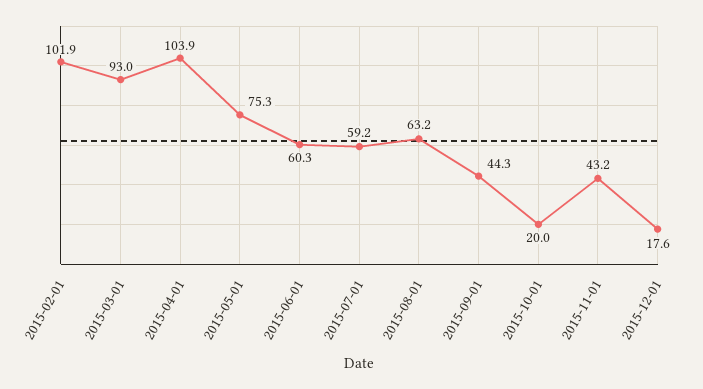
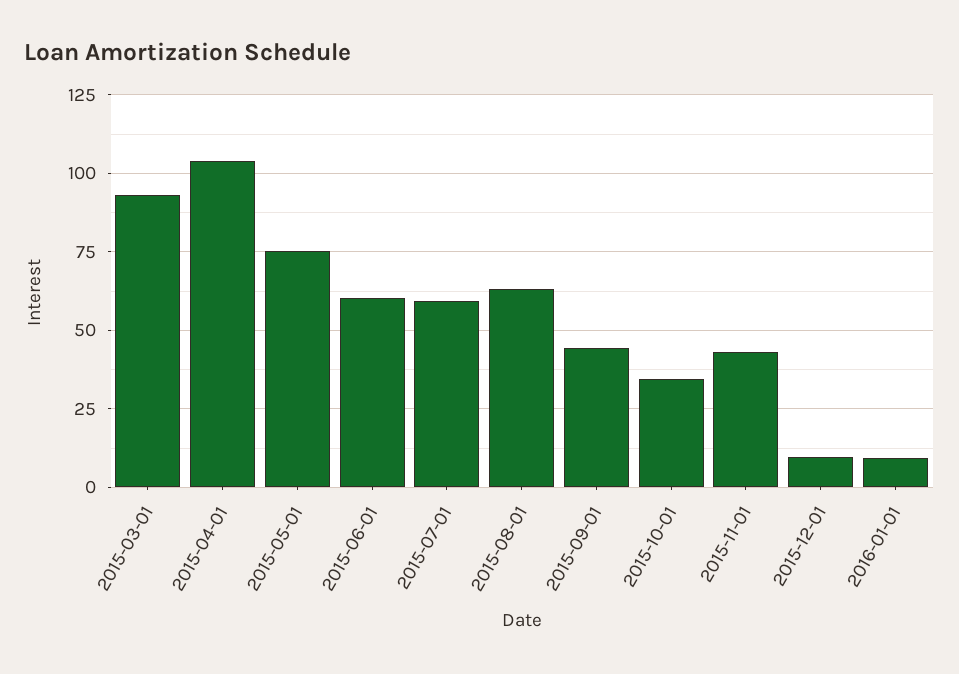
2015-02-01: 101.9 -> none
2015-10-01: 20 -> 35
2015-12-01: 17.6 -> 10
2016-01-01: none -> 10

